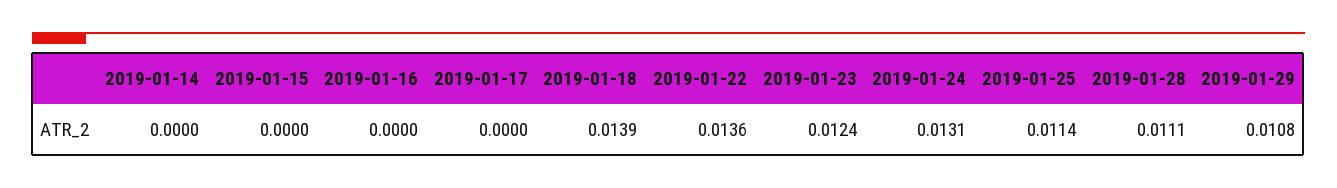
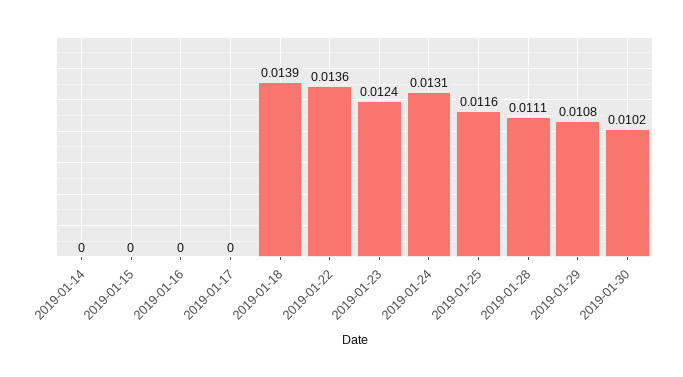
2019-01-25: 0.0114 -> 0.0116
2019-01-30: none -> 0.0102

